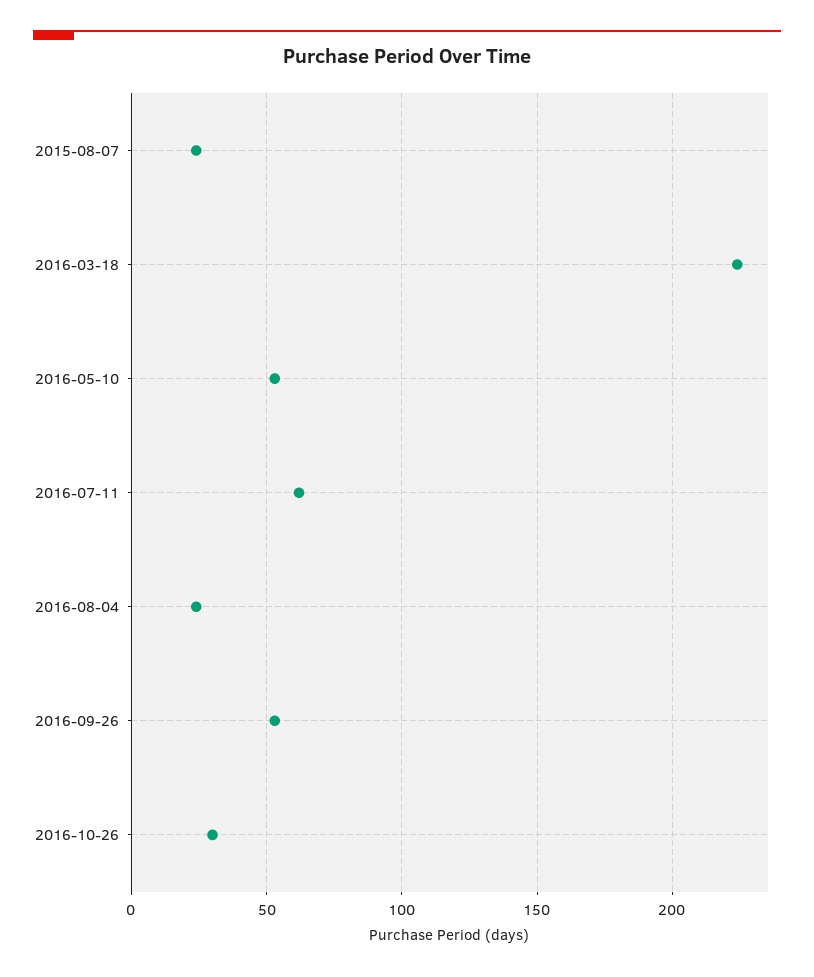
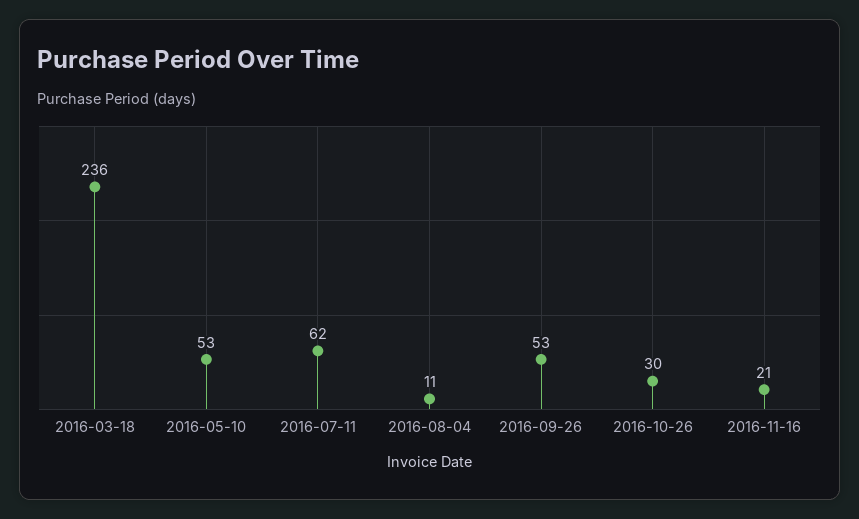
2015-08-07: 25 -> none
2016-03-18: 225 -> 236
2016-08-04: 25 -> 11
2016-11-16: none -> 21

